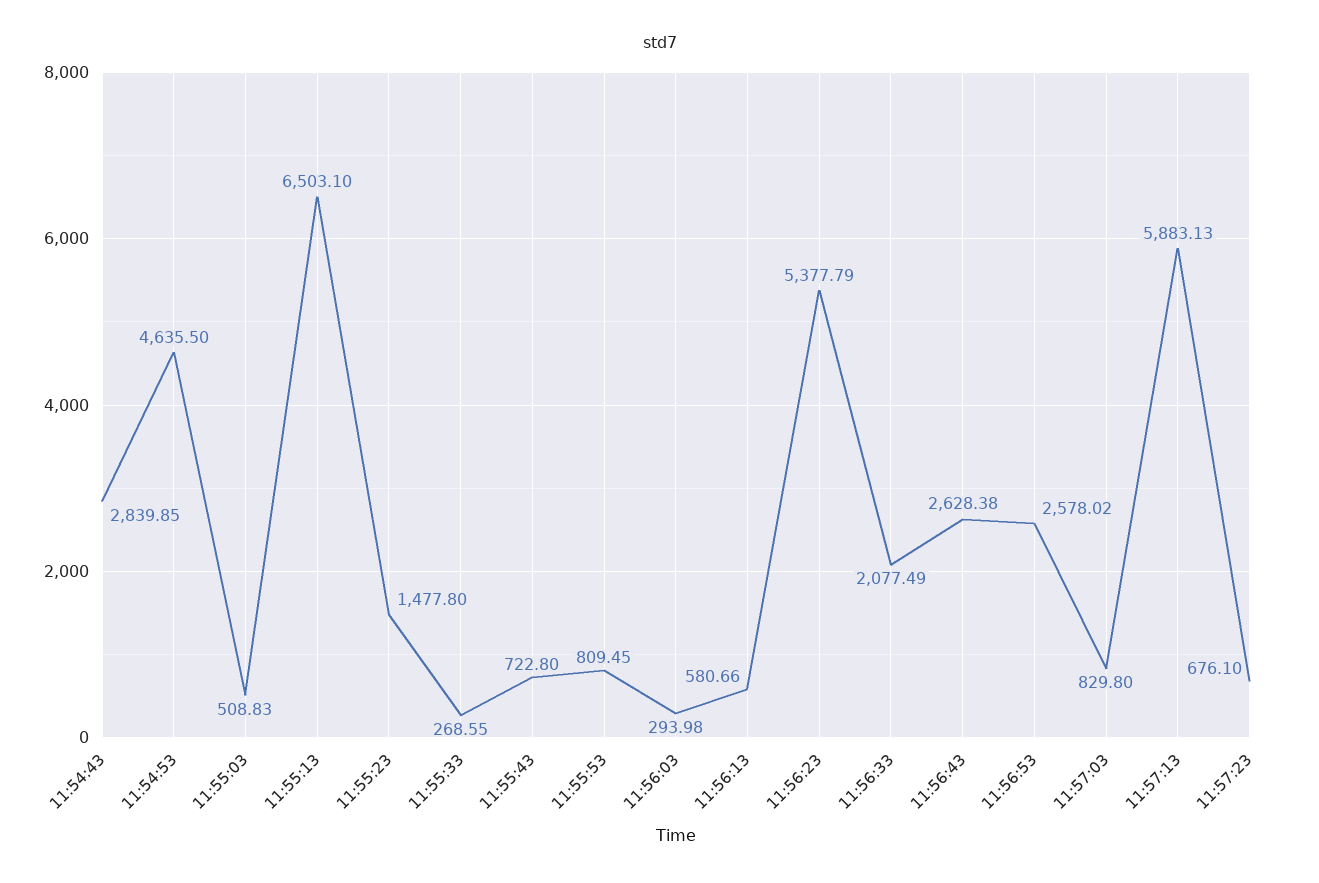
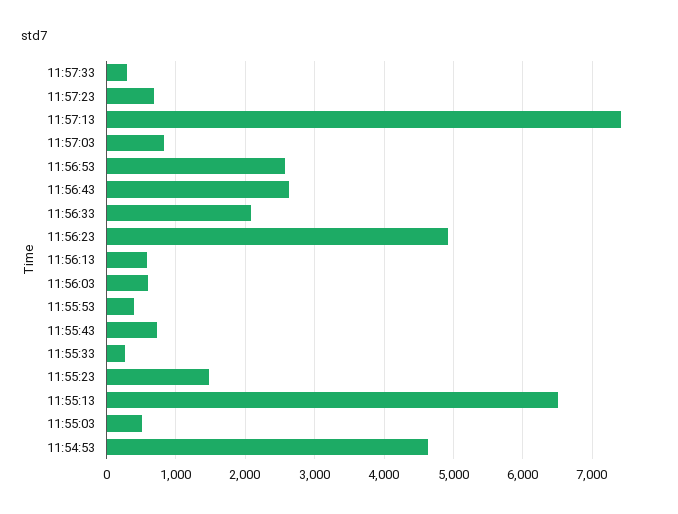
11:54:43: 2839.85 -> none
11:55:53: 809.45 -> 400
11:56:03: 293.98 -> 600
11:56:23: 5377.79 -> 4900
11:57:13: 5883.13 -> 7400
11:57:33: none -> 300

